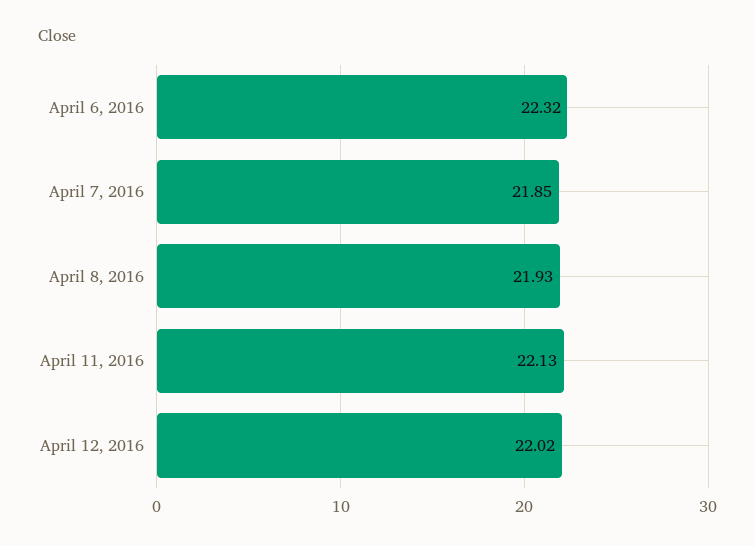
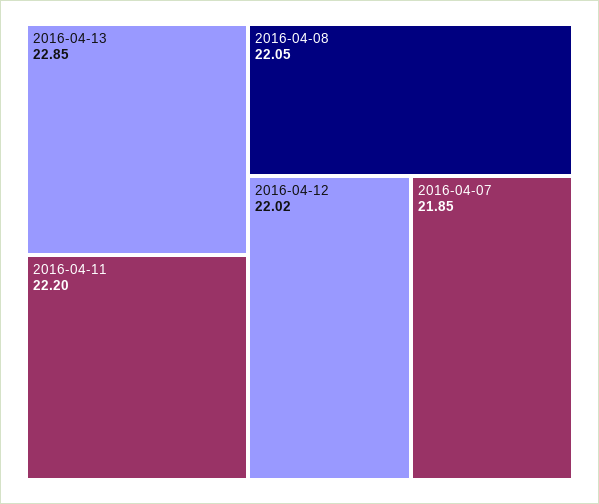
April 6, 2016: 22.32 -> none
April 8, 2016: 21.93 -> 22.05
April 11, 2016: 22.13 -> 22.2
2016-04-13: none -> 22.85

